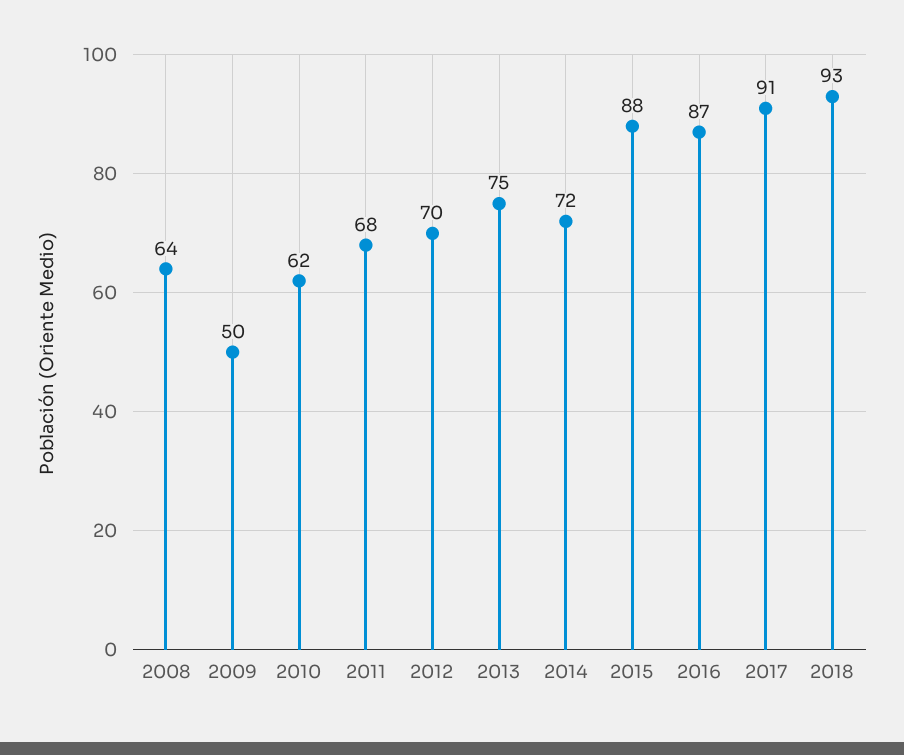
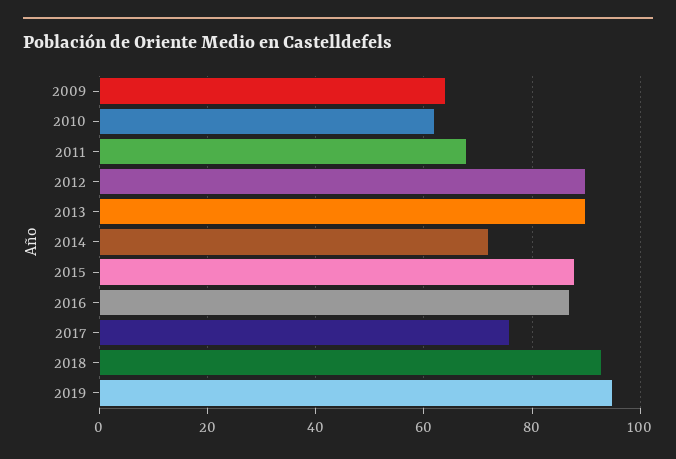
2008: 64 -> none
2009: 50 -> 65
2012: 70 -> 90
2013: 75 -> 90
2017: 91 -> 75
2019: none -> 95

